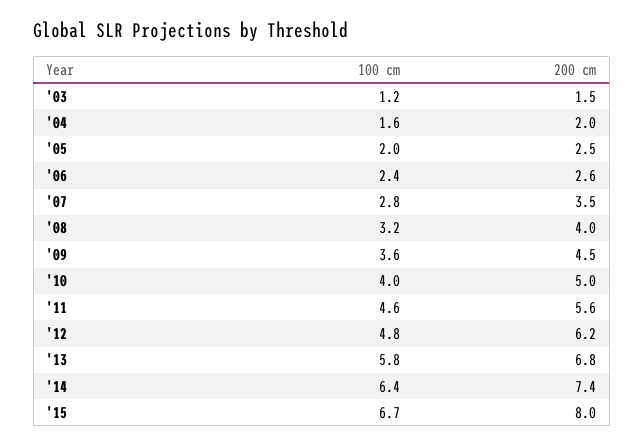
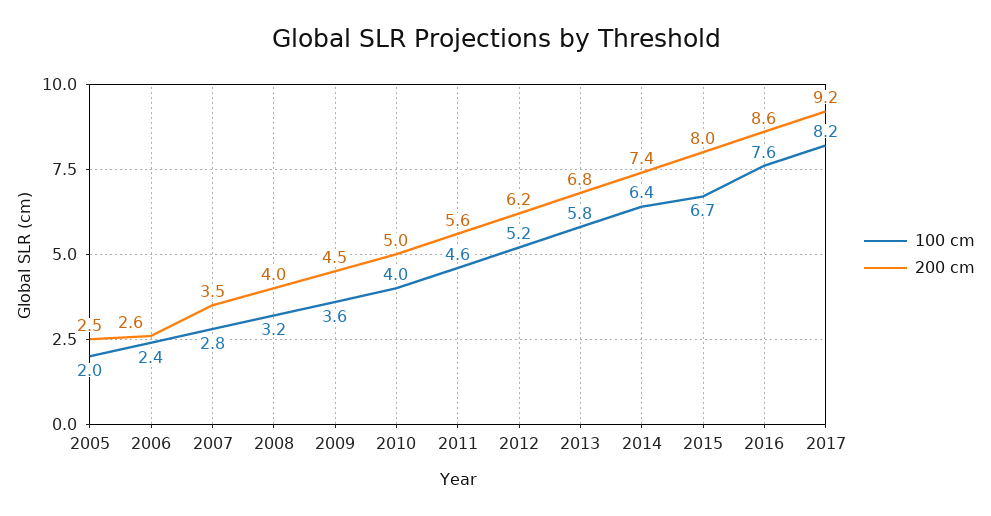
100 cm, '03: 1.2 -> none
200 cm, '03: 1.5 -> none
100 cm, '04: 1.6 -> none
200 cm, '04: 2 -> none
100 cm, '12: 4.8 -> 5.2
100 cm, 2016: none -> 7.6
200 cm, 2016: none -> 8.6
100 cm, 2017: none -> 8.2
200 cm, 2017: none -> 9.2

